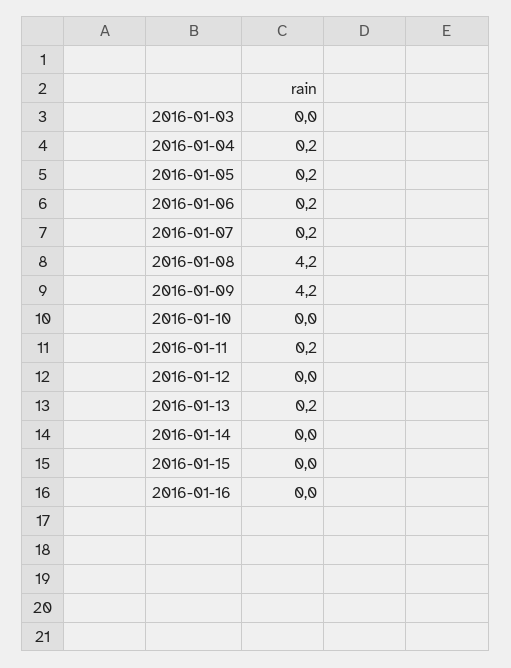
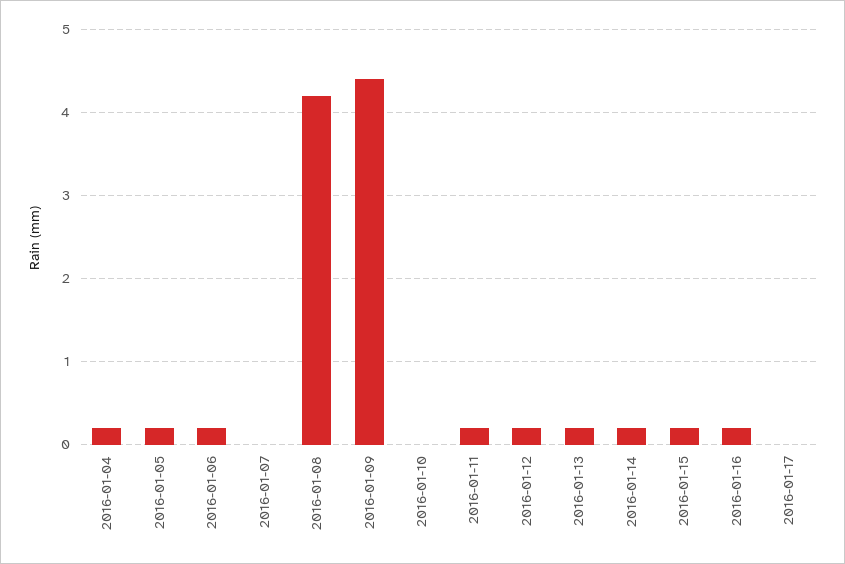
2016-01-03: 0 -> none
2016-01-07: 0.2 -> 0
2016-01-09: 4.2 -> 4.4
2016-01-12: 0 -> 0.2
2016-01-14: 0 -> 0.2
2016-01-15: 0 -> 0.2
2016-01-16: 0 -> 0.2
2016-01-17: none -> 0

